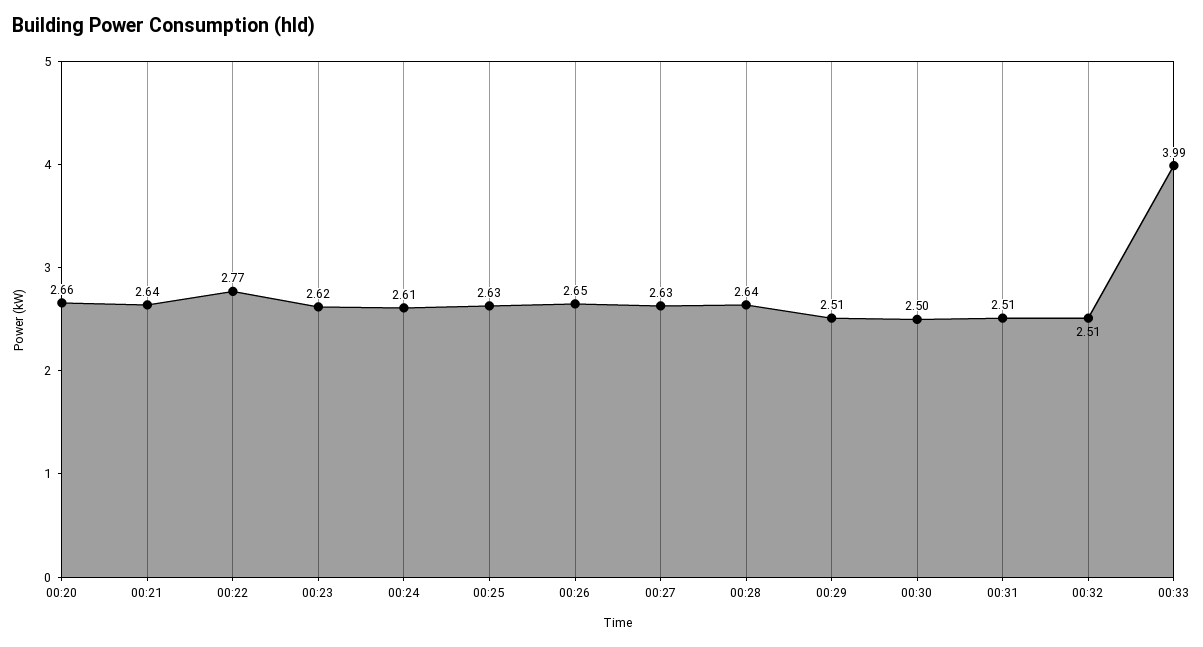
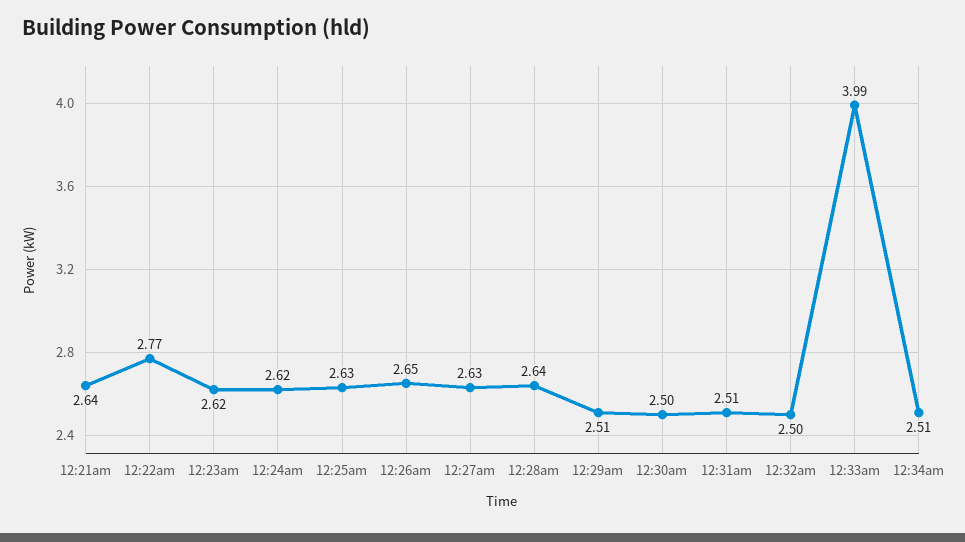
00:20: 2.66 -> none
00:24: 2.61 -> 2.62
00:32: 2.51 -> 2.5
12:34am: none -> 2.51

